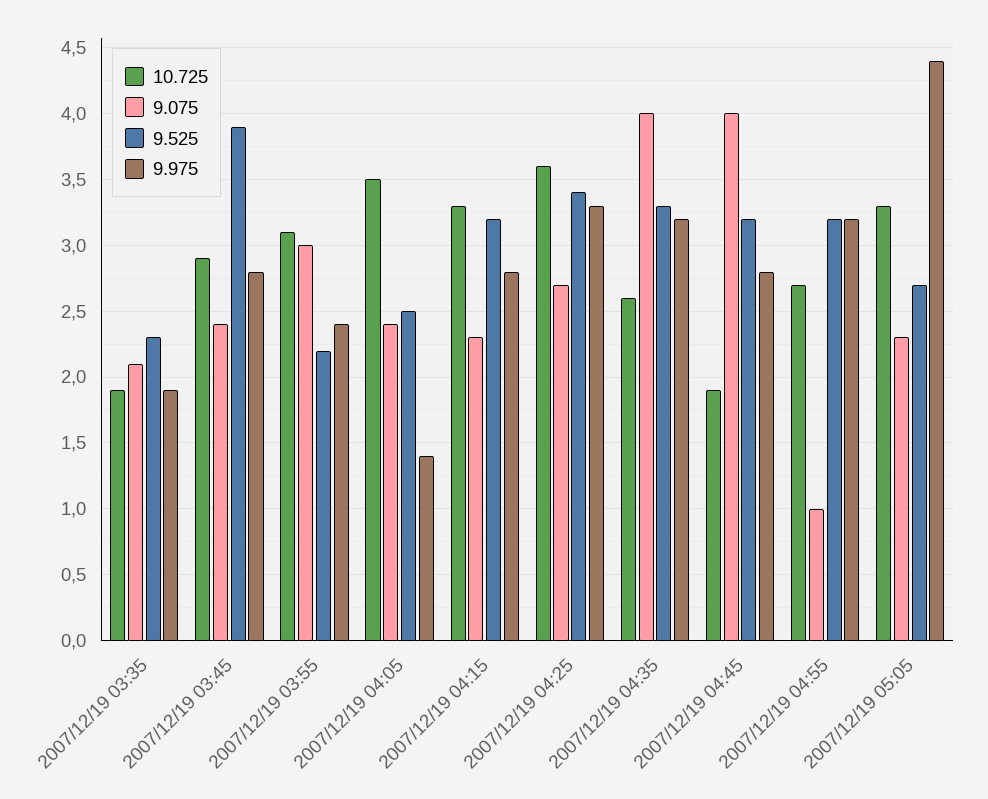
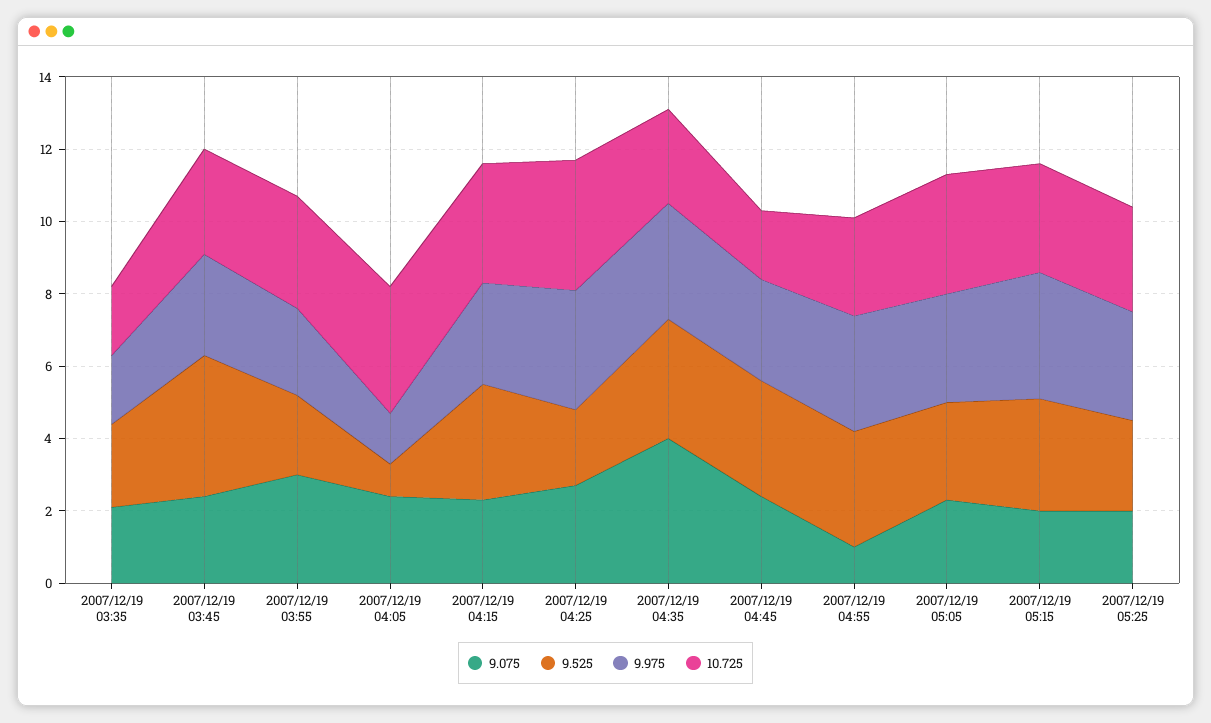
9.525, 2007/12/19 04:05: 2.5 -> 1
9.525, 2007/12/19 04:25: 3.4 -> 2
9.075, 2007/12/19 04:45: 4 -> 2.5
9.975, 2007/12/19 05:05: 4.4 -> 3
9.075, 2007/12/19 05:15: none -> 2
9.525, 2007/12/19 05:15: none -> 3
9.975, 2007/12/19 05:15: none -> 3.5
10.725, 2007/12/19 05:15: none -> 3
9.075, 2007/12/19 05:25: none -> 2
9.525, 2007/12/19 05:25: none -> 2.5
9.975, 2007/12/19 05:25: none -> 3
10.725, 2007/12/19 05:25: none -> 3

